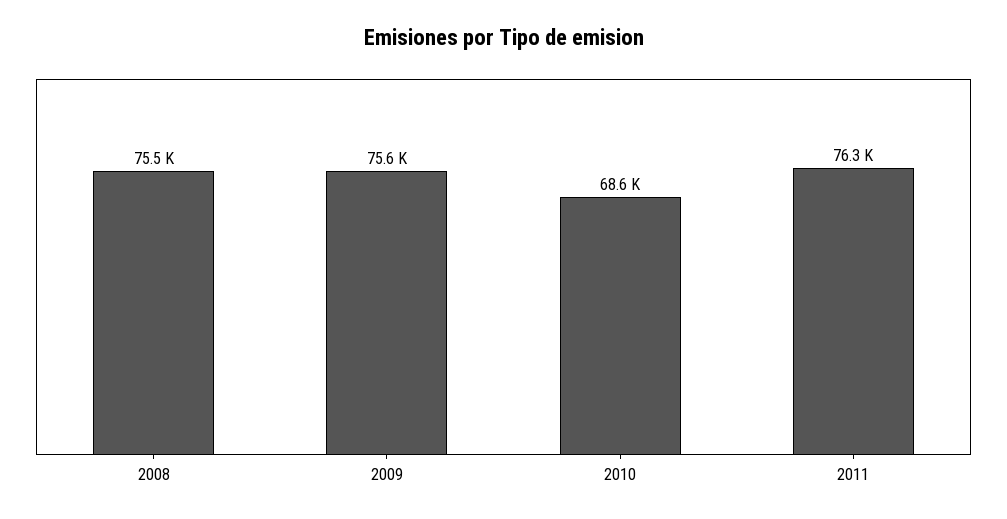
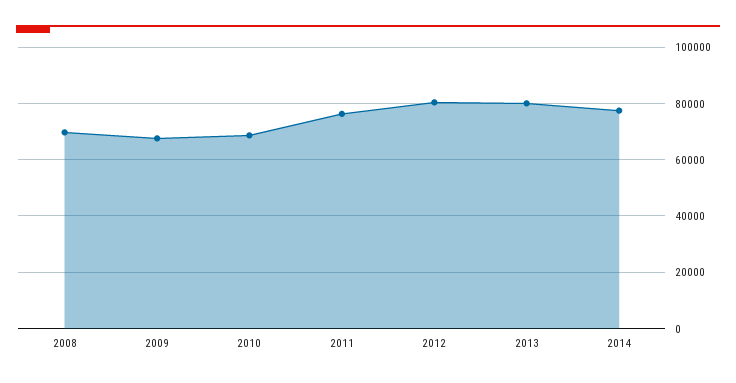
2008: 75500 -> 70000
2009: 75600 -> 67500
2012: none -> 80000
2013: none -> 80000
2014: none -> 77500

